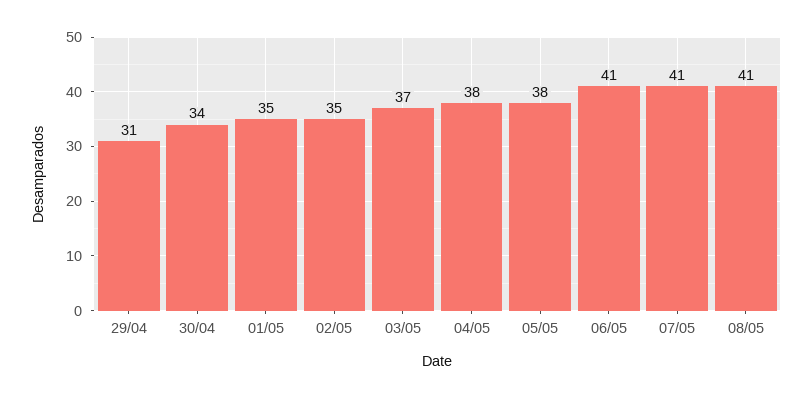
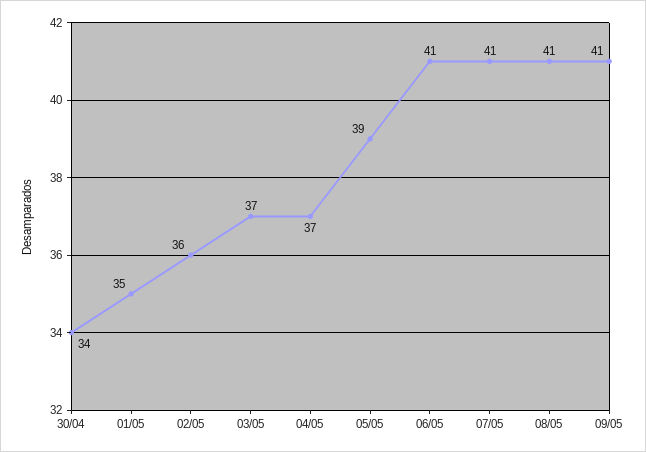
29/04: 31 -> none
02/05: 35 -> 36
04/05: 38 -> 37
05/05: 38 -> 39
09/05: none -> 41

